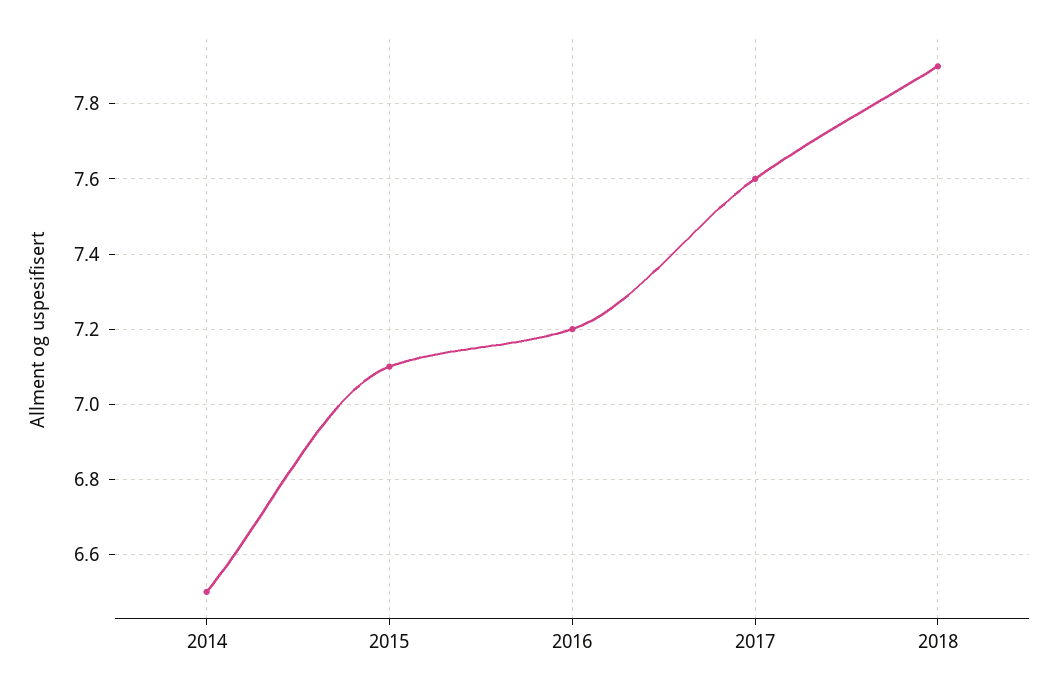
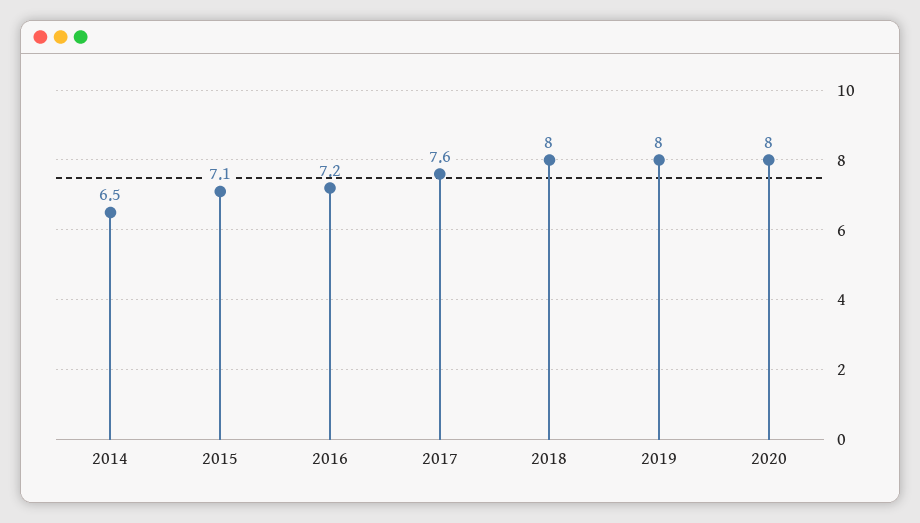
2018: 7.9 -> 8
2019: none -> 8
2020: none -> 8

